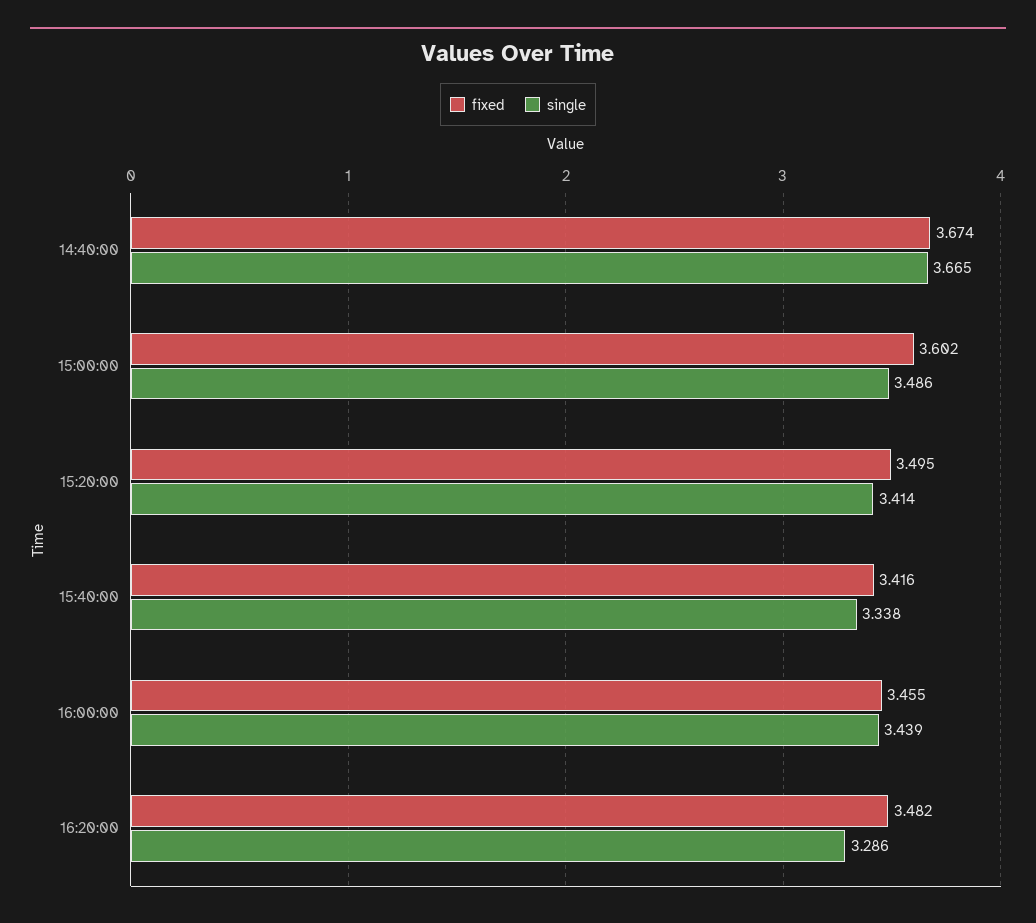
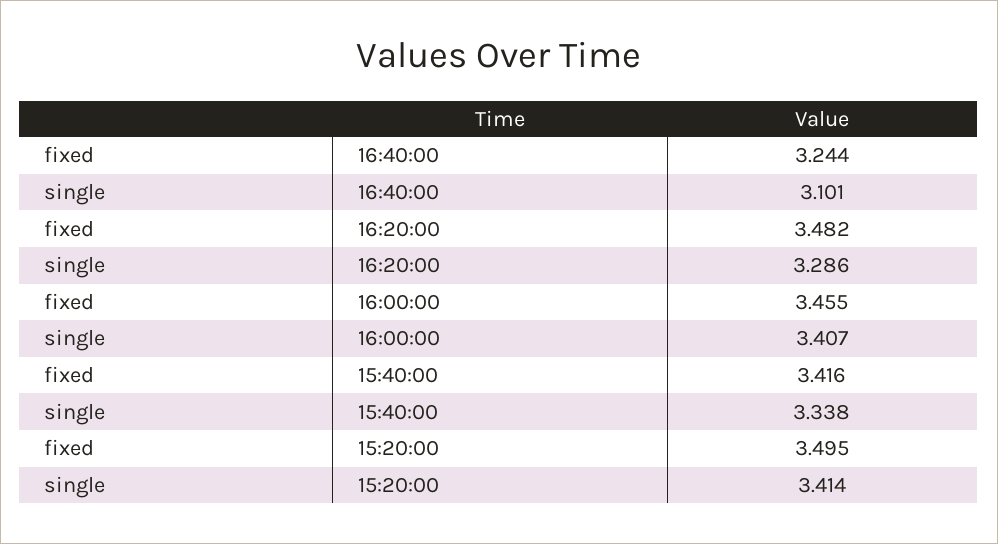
fixed, 14:40:00: 3.674 -> none
single, 14:40:00: 3.665 -> none
fixed, 15:00:00: 3.602 -> none
single, 15:00:00: 3.486 -> none
single, 16:00:00: 3.439 -> 3.407
fixed, 16:40:00: none -> 3.244
single, 16:40:00: none -> 3.101

